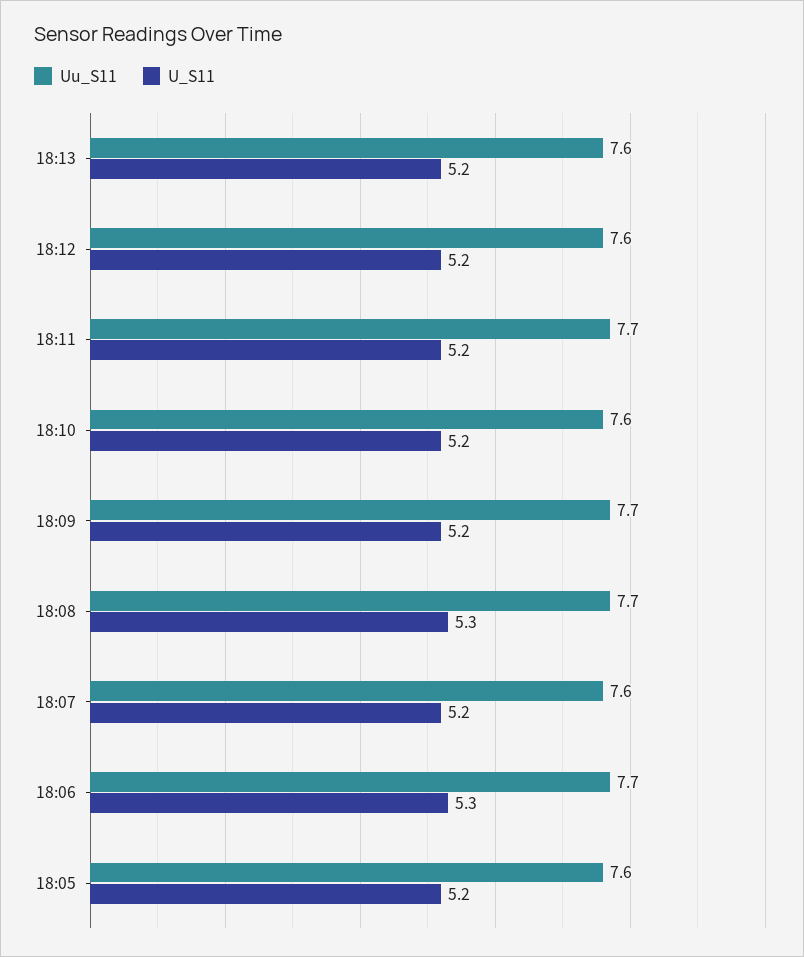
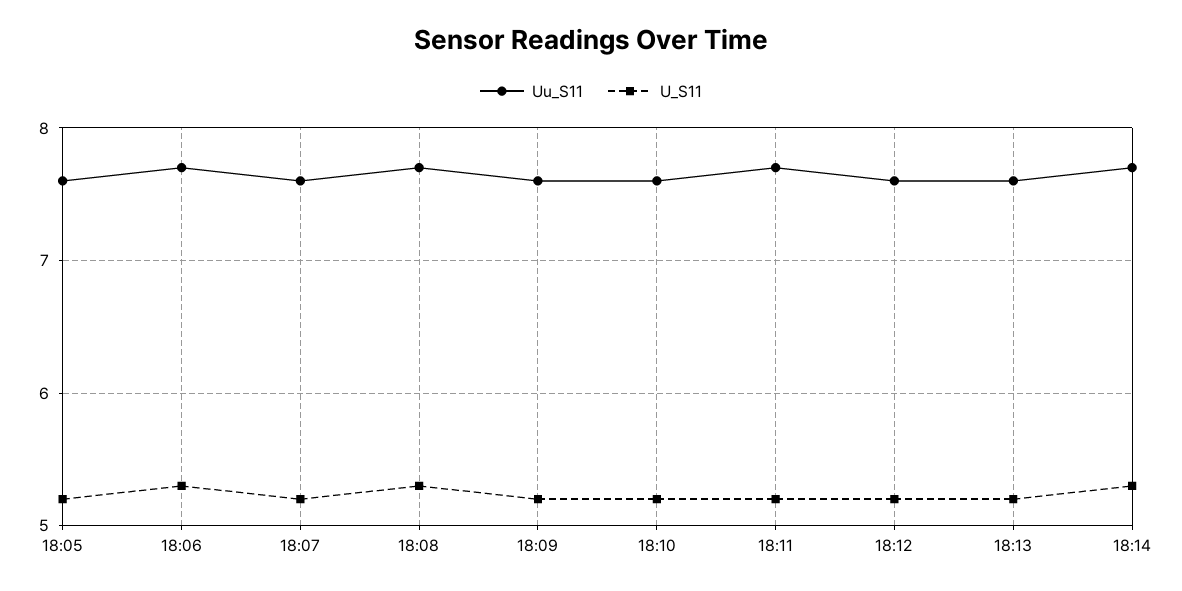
Uu_S11, 18:09: 7.7 -> 7.6
Uu_S11, 18:14: none -> 7.7
U_S11, 18:14: none -> 5.3

